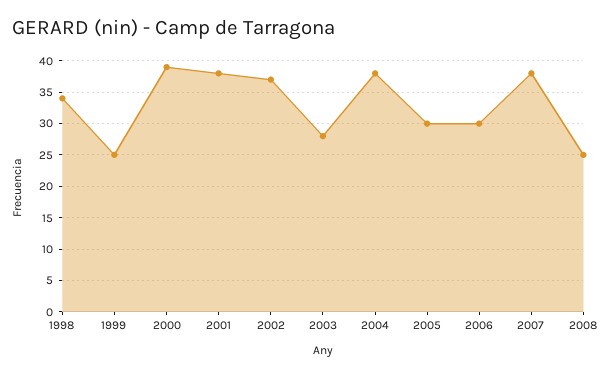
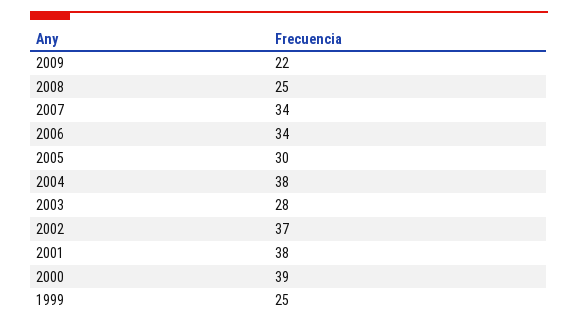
1998: 34 -> none
2006: 30 -> 34
2007: 38 -> 34
2009: none -> 22

